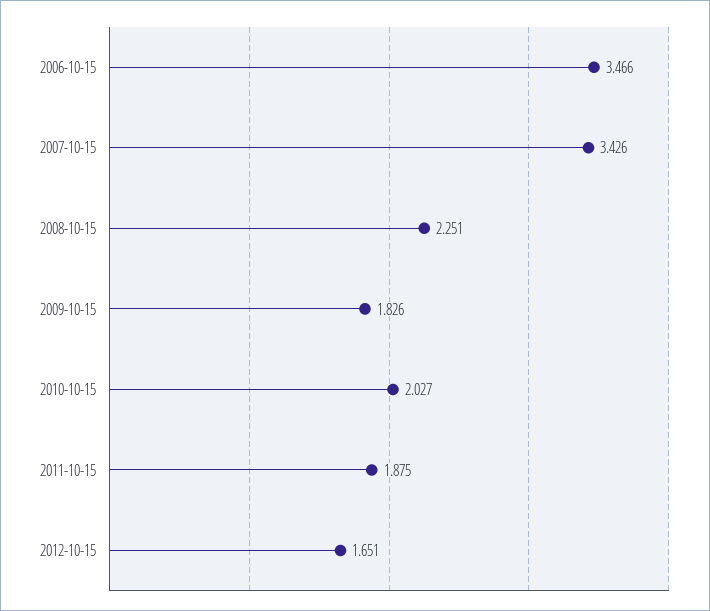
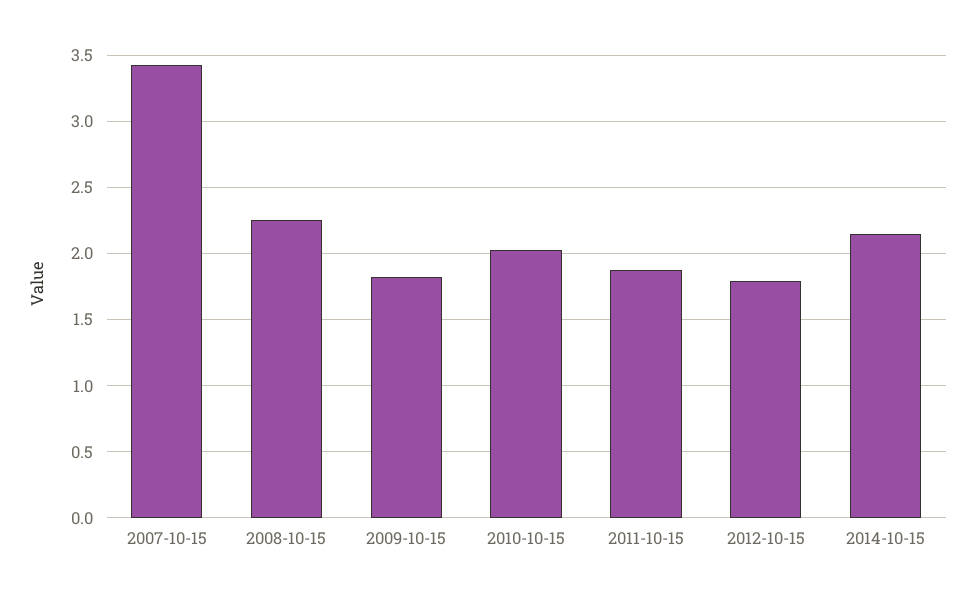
2006-10-15: 3.466 -> none
2012-10-15: 1.651 -> 1.8
2014-10-15: none -> 2.15

